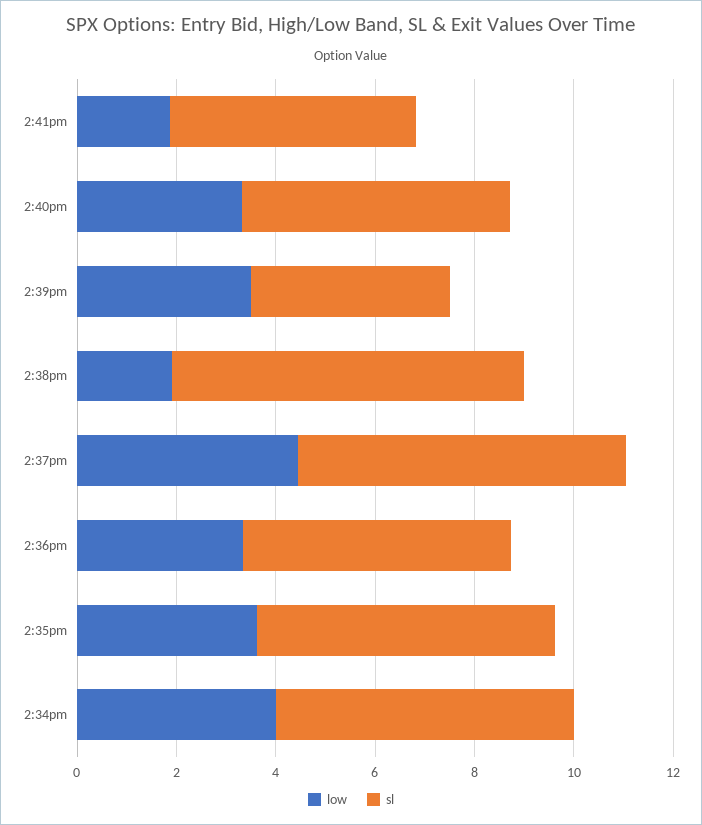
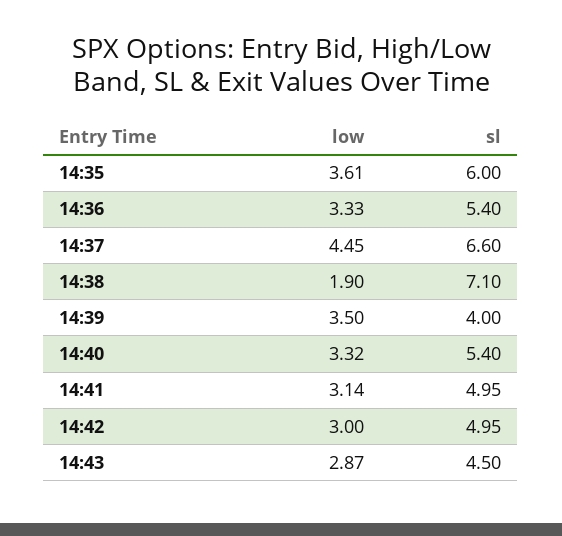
low, 2:41pm: 2 -> 3.14
low, 2:34pm: 4 -> none
sl, 2:34pm: 6 -> none
low, 14:42: none -> 3
sl, 14:42: none -> 4.95
low, 14:43: none -> 2.87
sl, 14:43: none -> 4.5

